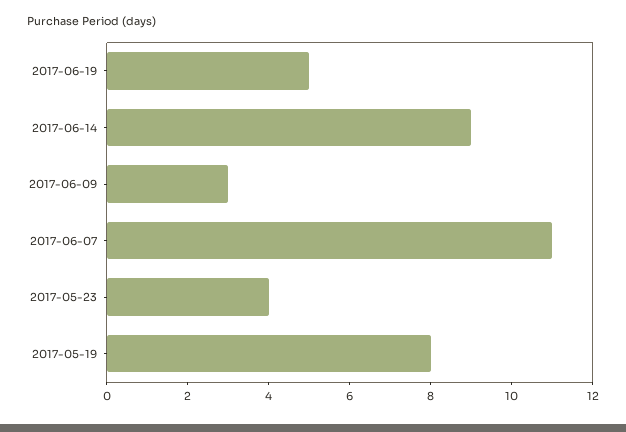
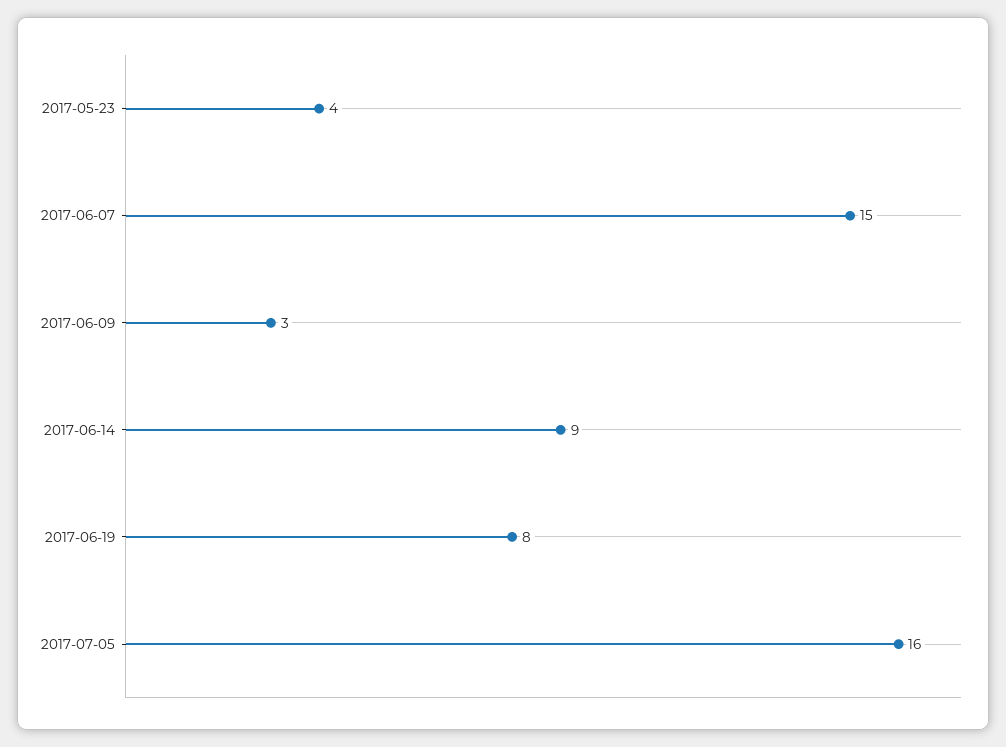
2017-06-19: 5 -> 8
2017-06-07: 11 -> 15
2017-05-19: 8 -> none
2017-07-05: none -> 16

